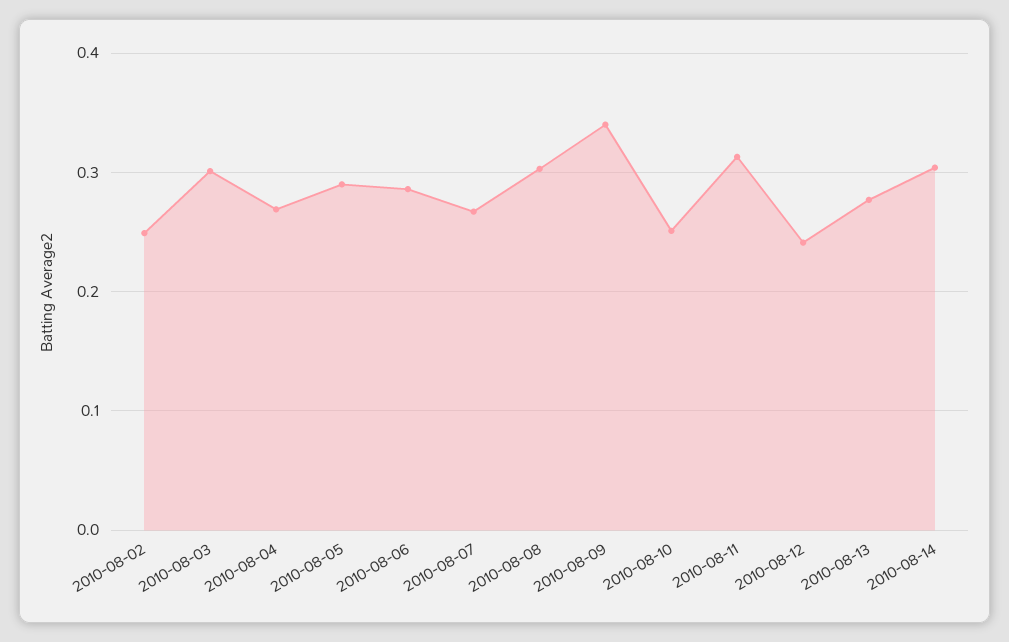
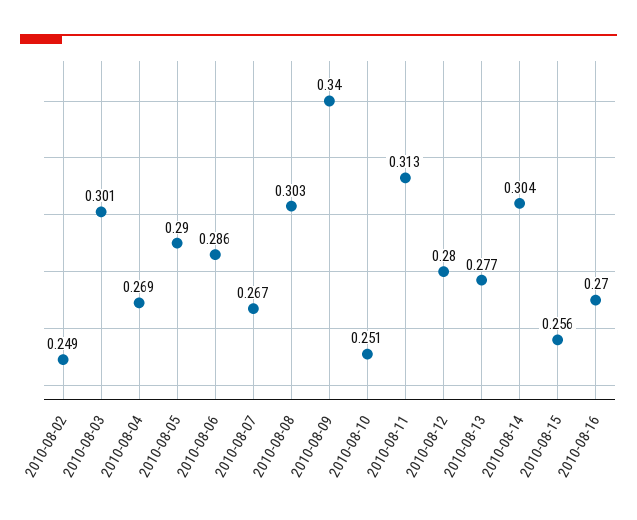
2010-08-12: 0.24 -> 0.28
2010-08-15: none -> 0.256
2010-08-16: none -> 0.27

